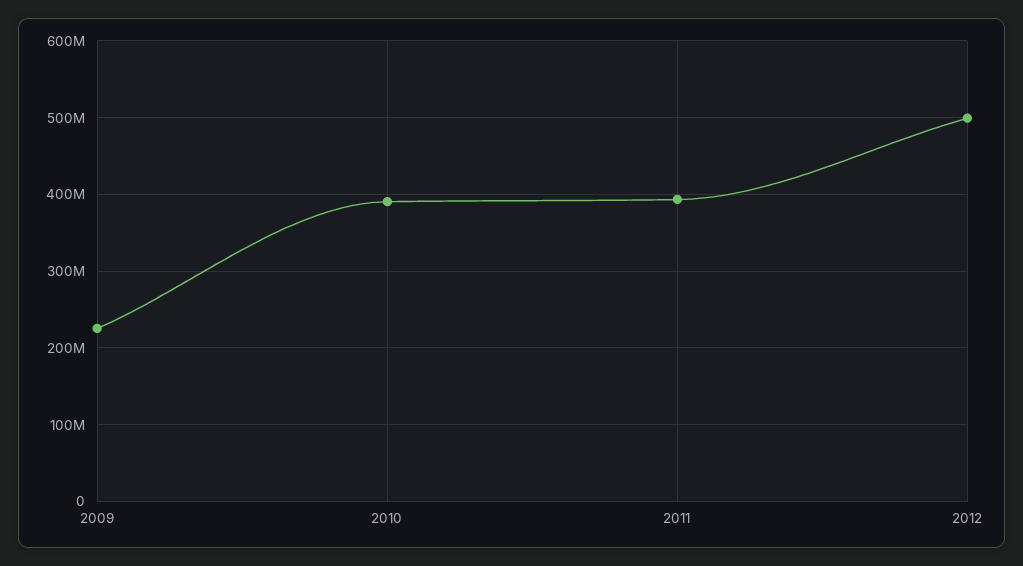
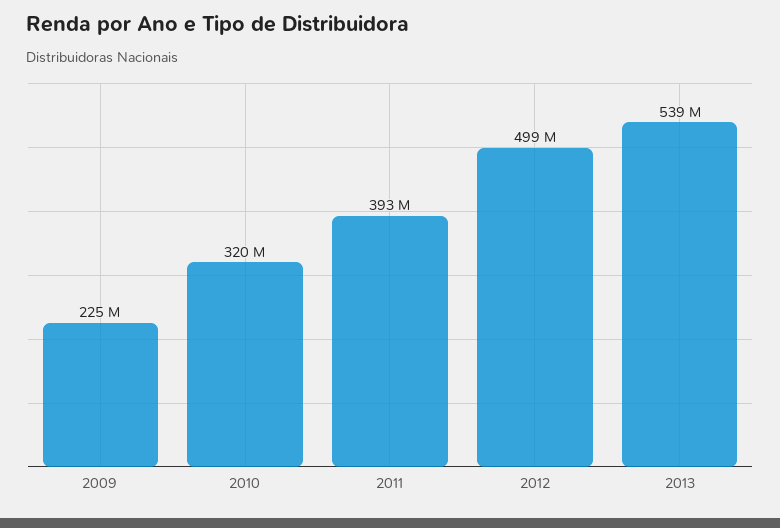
2010: 390000000 -> 320000000
2013: none -> 539000000

